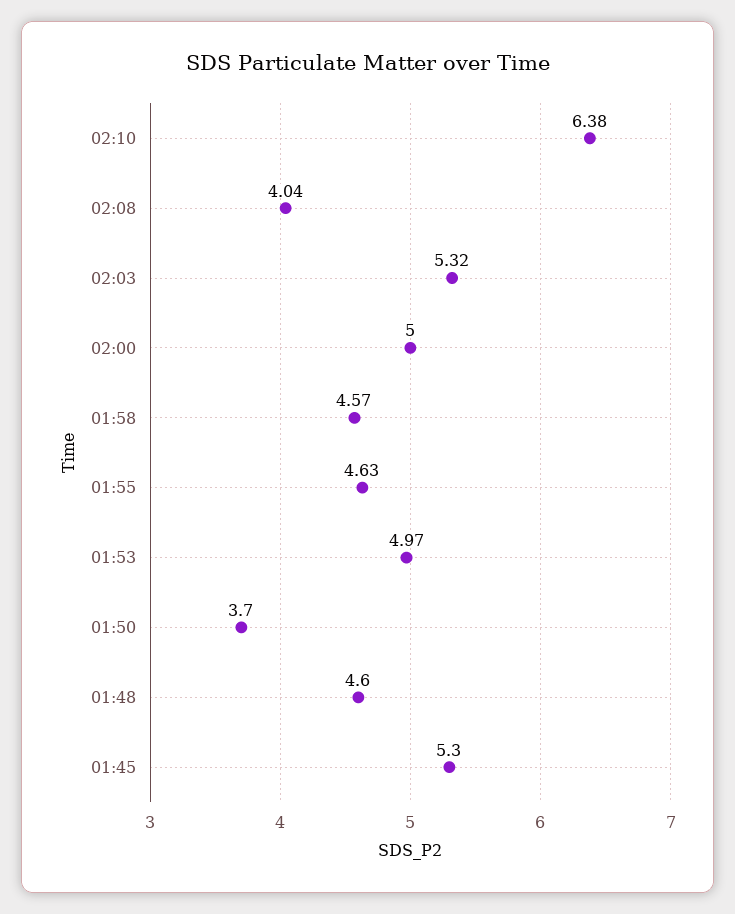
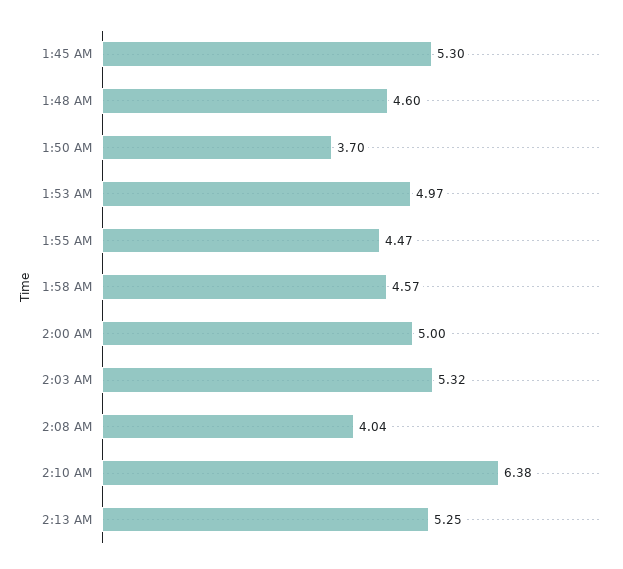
01:55: 4.63 -> 4.47
2:13 AM: none -> 5.25

